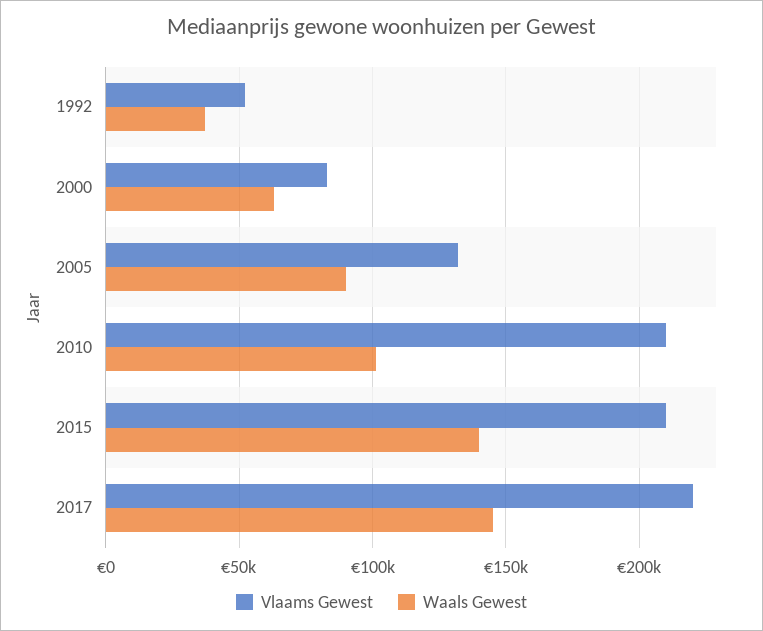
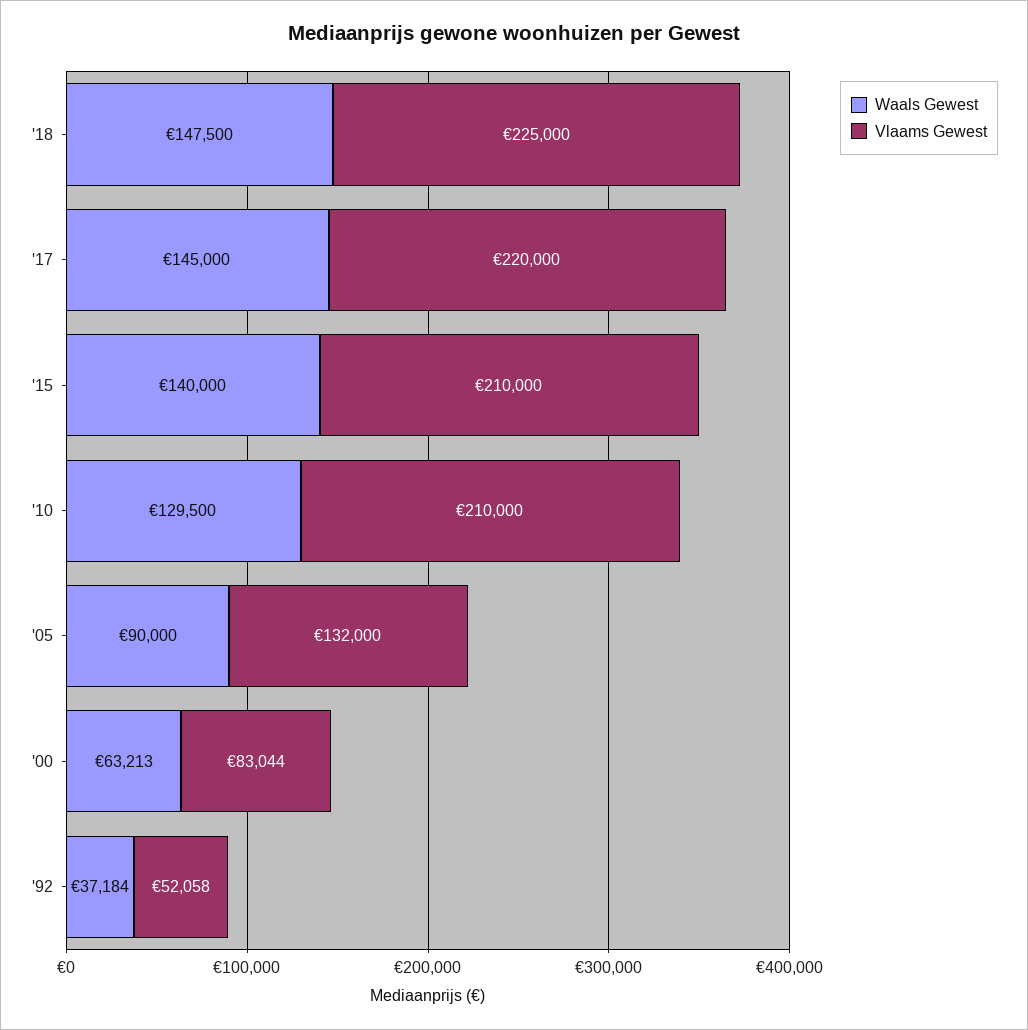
Waals Gewest, 2010: 100000 -> 129500
Waals Gewest, '18: none -> 147500
Vlaams Gewest, '18: none -> 225000

